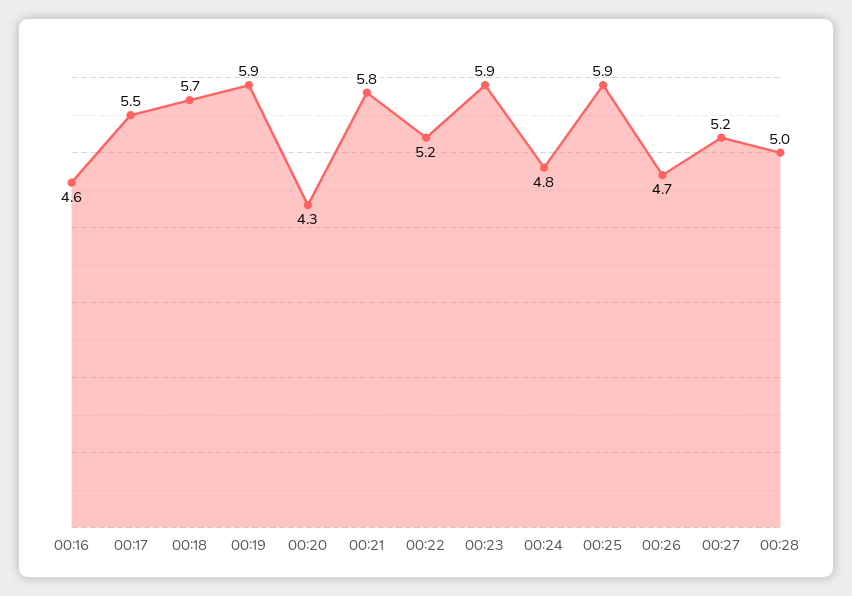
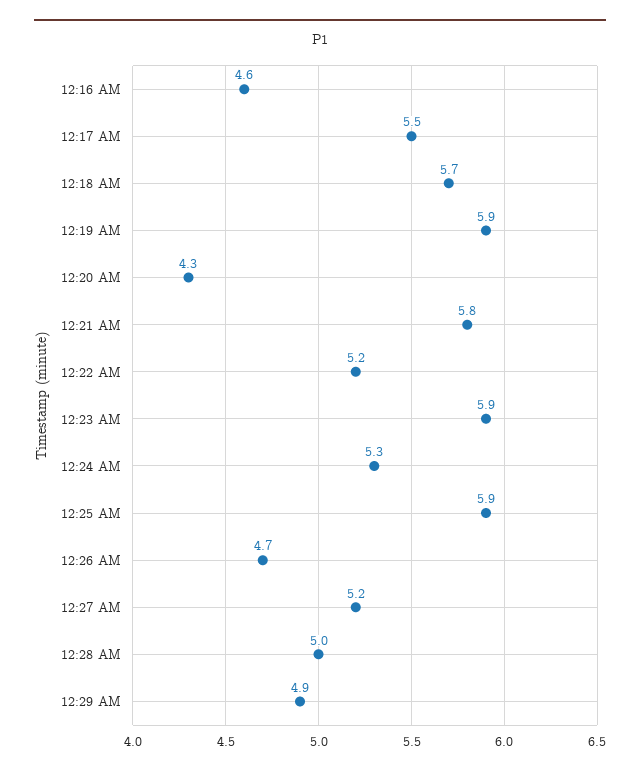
00:24: 4.8 -> 5.3
12:29 AM: none -> 4.9

